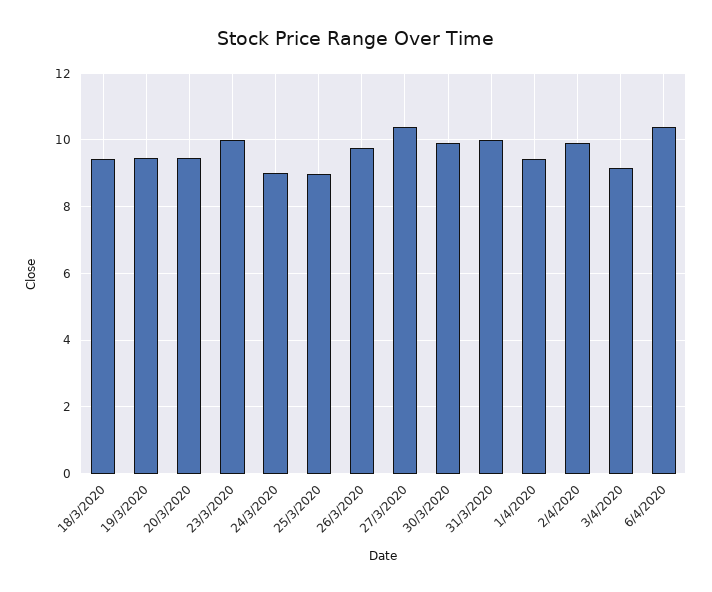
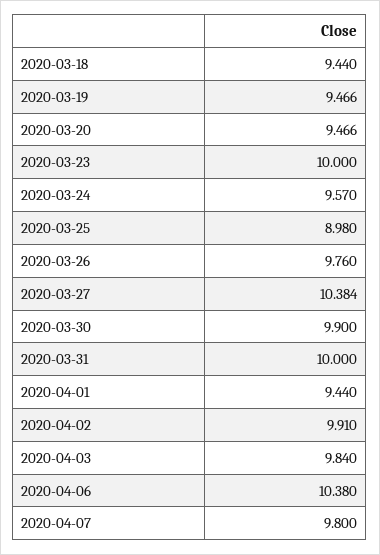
24/3/2020: 9 -> 9.57
3/4/2020: 9.2 -> 9.84
2020-04-07: none -> 9.8

